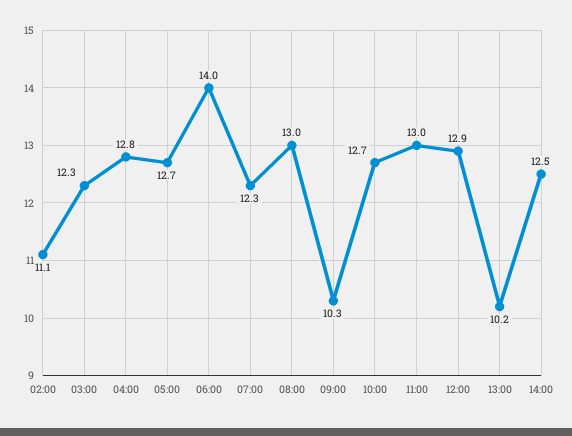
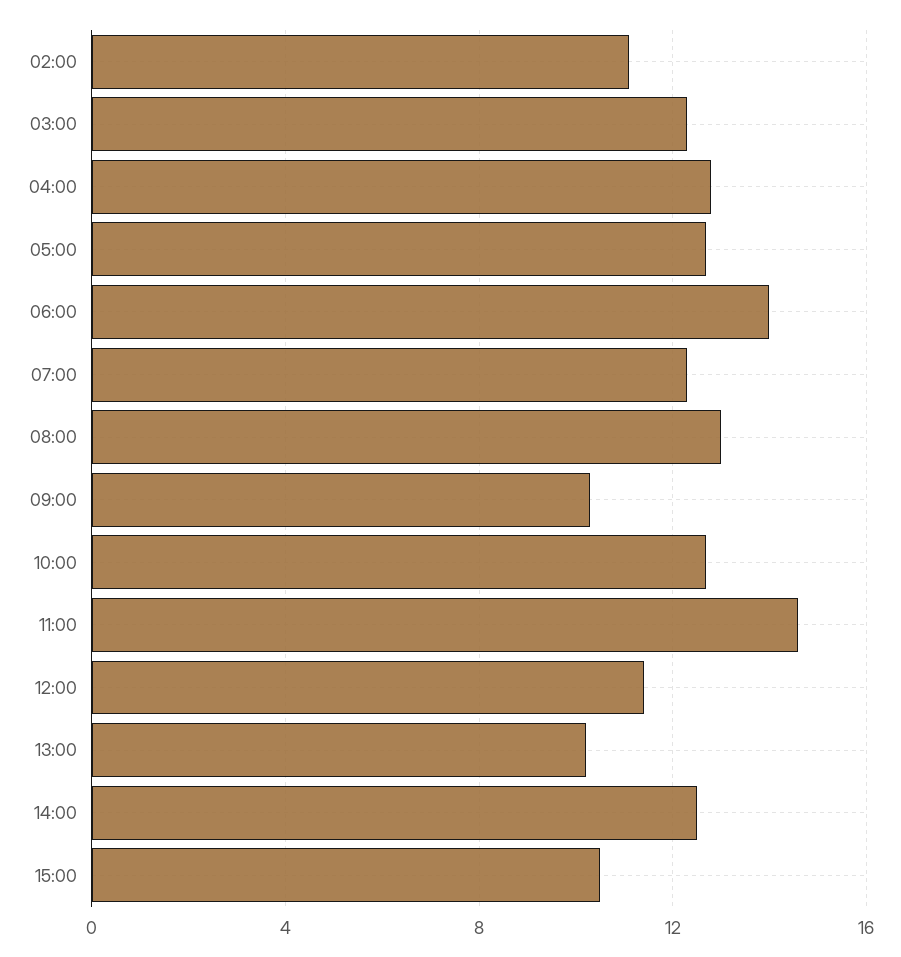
11:00: 13 -> 14.5
12:00: 12.9 -> 11.5
15:00: none -> 10.5

